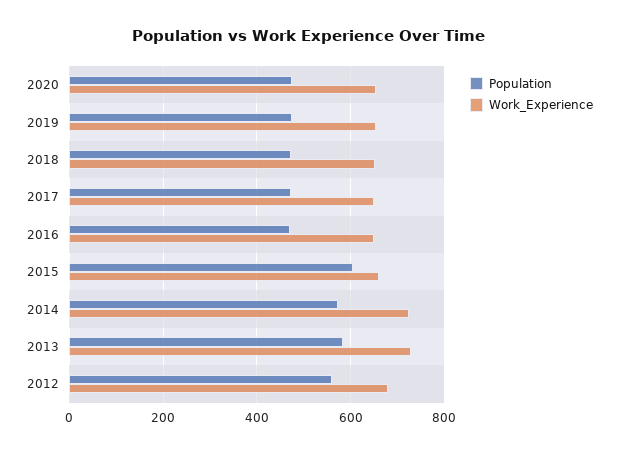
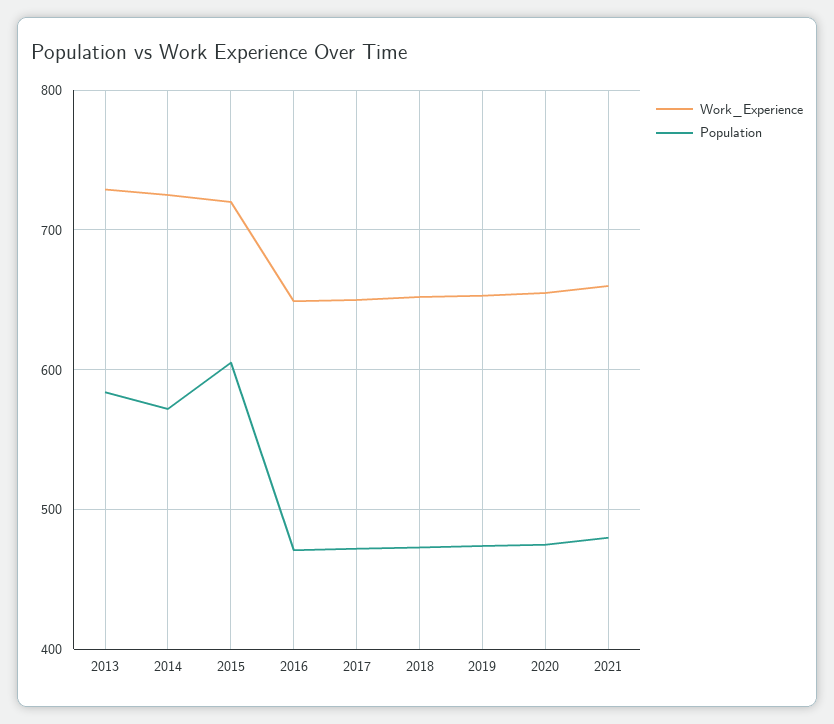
Work_Experience, 2015: 660 -> 720
Population, 2012: 560 -> none
Work_Experience, 2012: 680 -> none
Work_Experience, 2021: none -> 660
Population, 2021: none -> 480

